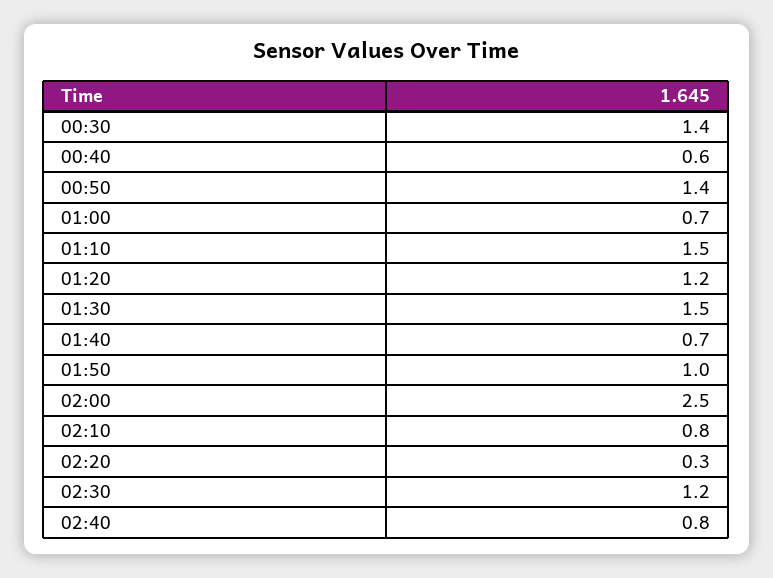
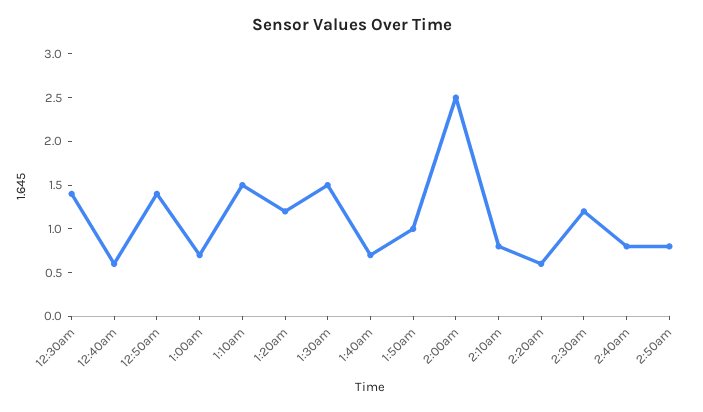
02:20: 0.3 -> 0.6
2:50am: none -> 0.8

